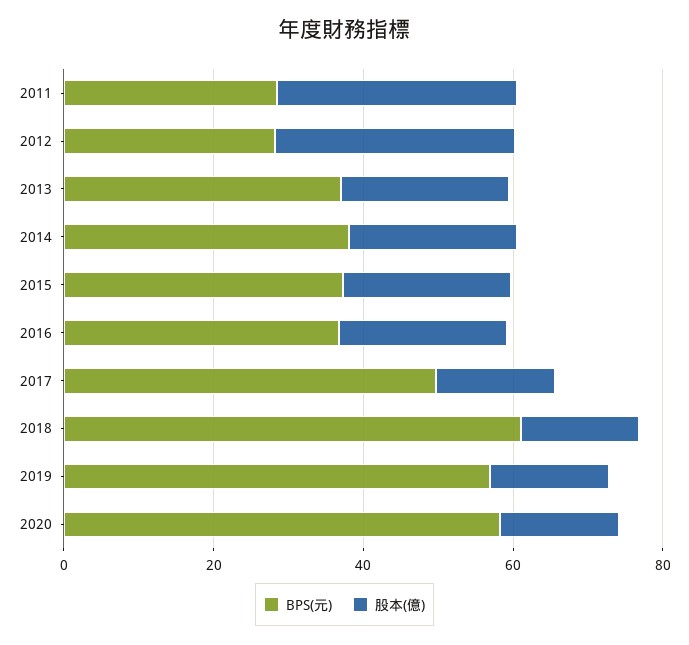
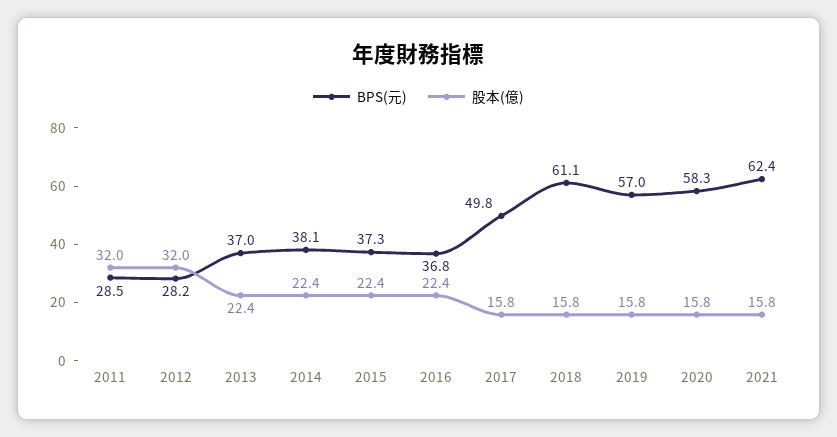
BPS(元), 2021: none -> 62.4
股本(億), 2021: none -> 15.8

